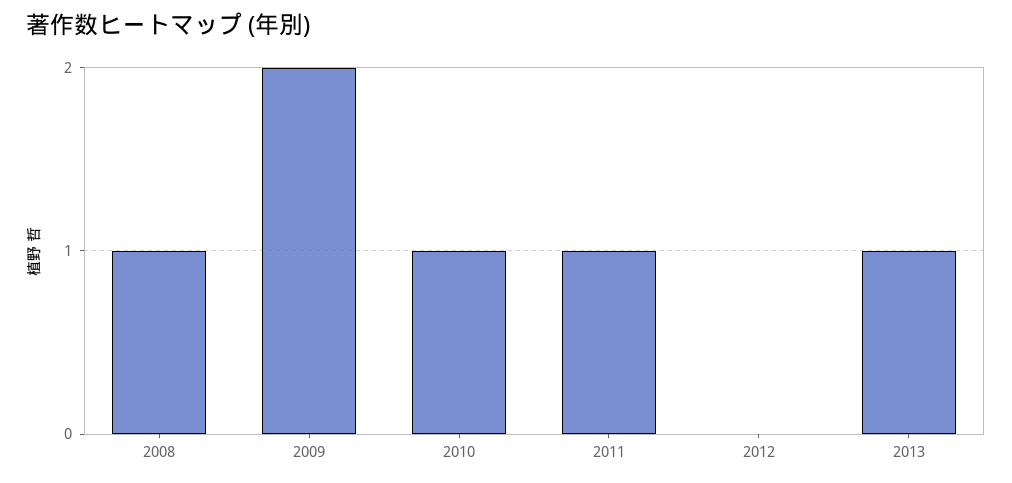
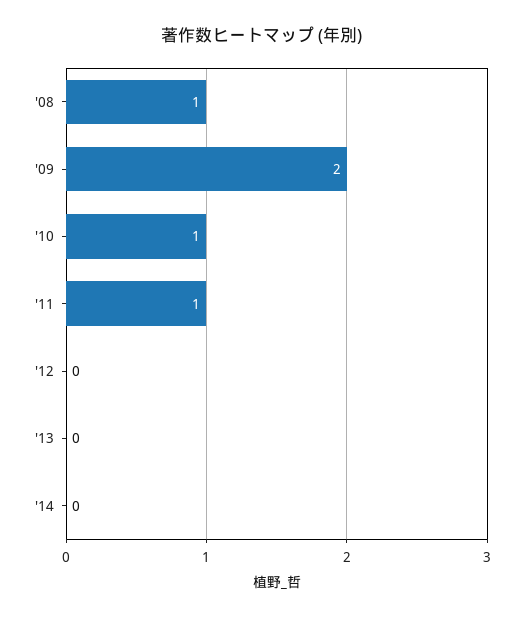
2013: 1 -> 0
'14: none -> 0

